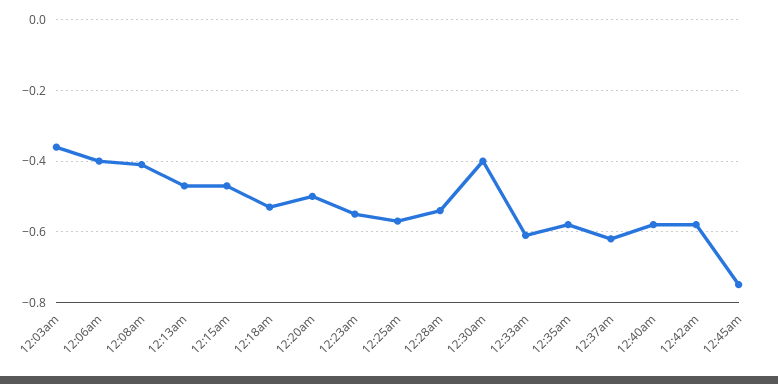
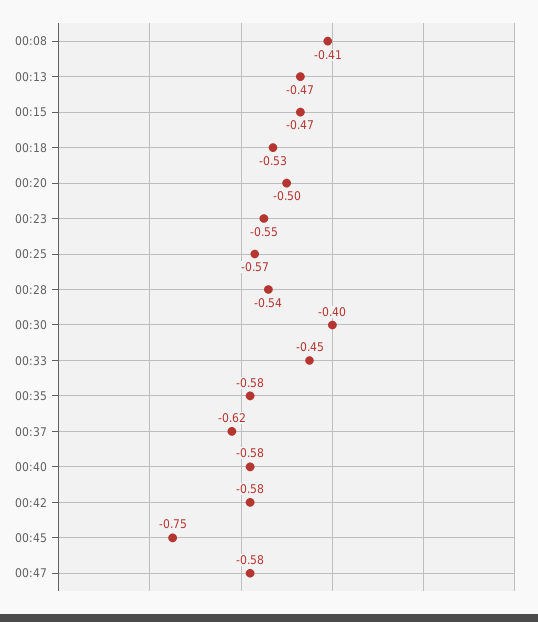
12:03am: -0.35 -> none
12:06am: -0.4 -> none
12:33am: -0.6 -> -0.45
00:47: none -> -0.58

